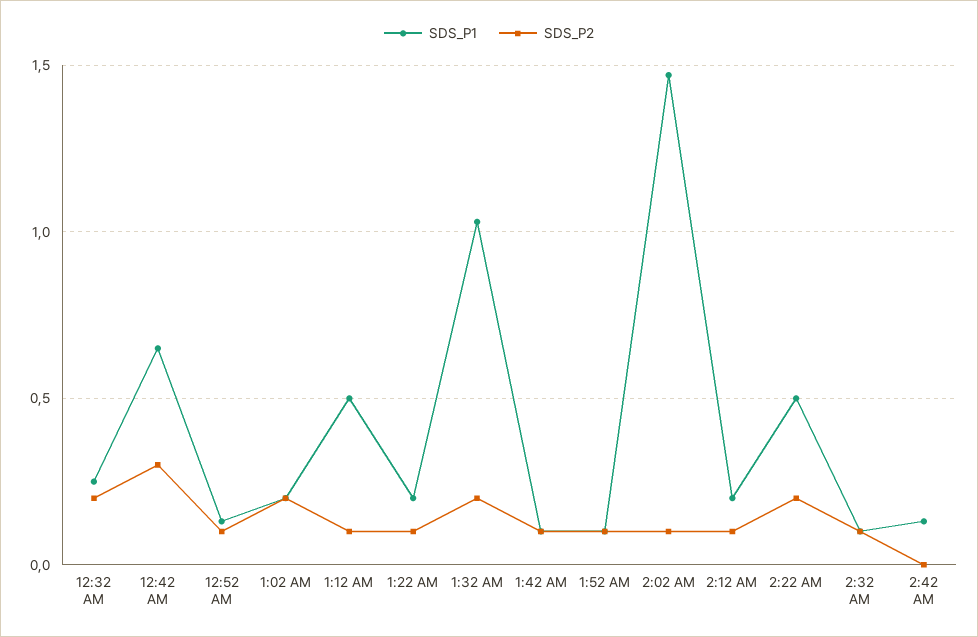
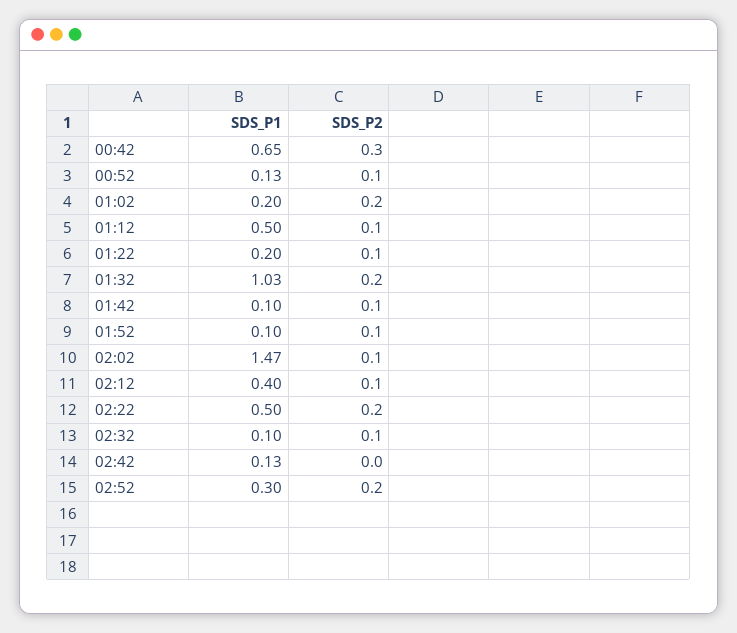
SDS_P1, 12:32 AM: 0.25 -> none
SDS_P2, 12:32 AM: 0.2 -> none
SDS_P1, 2:12 AM: 0.2 -> 0.4
SDS_P1, 02:52: none -> 0.3
SDS_P2, 02:52: none -> 0.2

